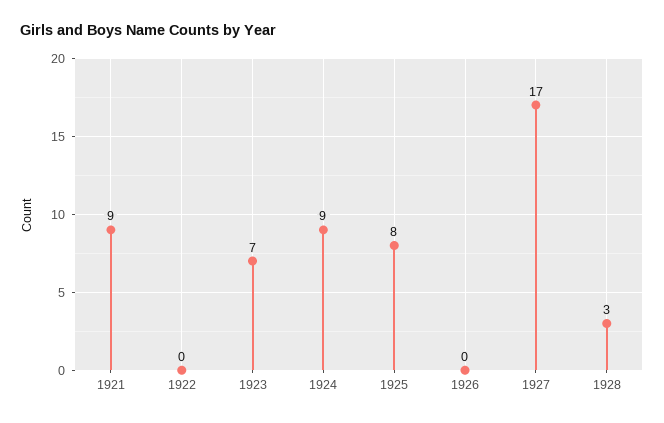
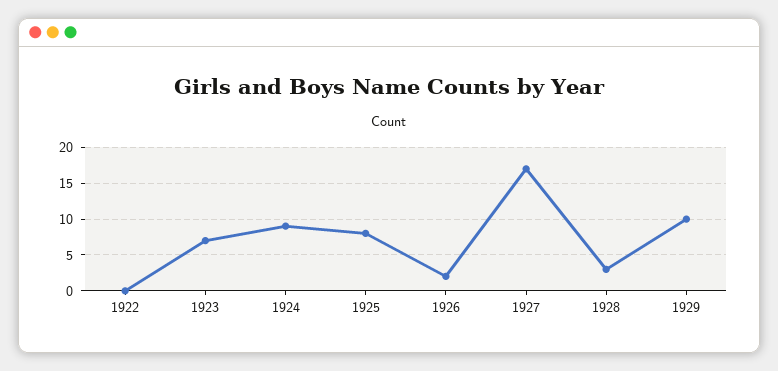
1921: 9 -> none
1926: 0 -> 2
1929: none -> 10

